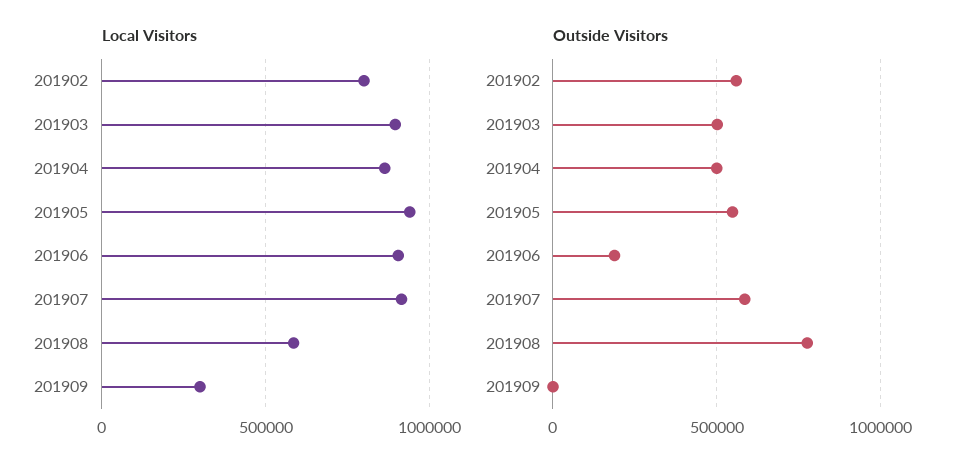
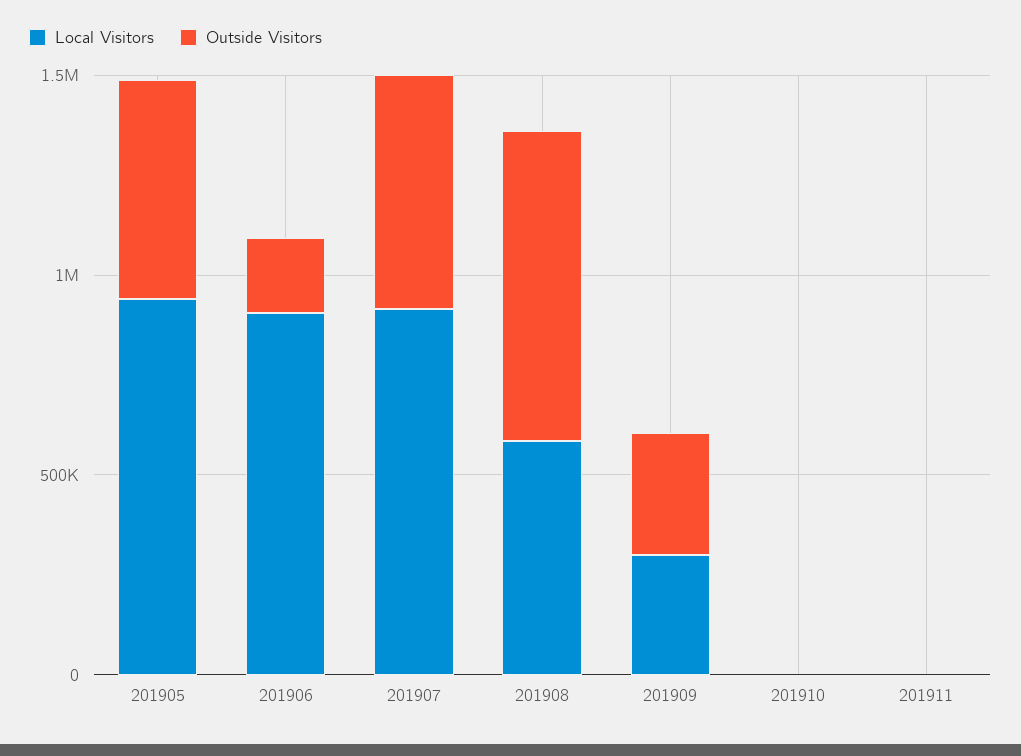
Local Visitors, 201902: 800000 -> none
Local Visitors, 201903: 900000 -> none
Local Visitors, 201904: 850000 -> none
Outside Visitors, 201902: 550000 -> none
Outside Visitors, 201903: 500000 -> none
Outside Visitors, 201904: 500000 -> none
Outside Visitors, 201909: 0 -> 300000
Local Visitors, 201910: none -> 0
Outside Visitors, 201910: none -> 0
Local Visitors, 201911: none -> 0
Outside Visitors, 201911: none -> 0

